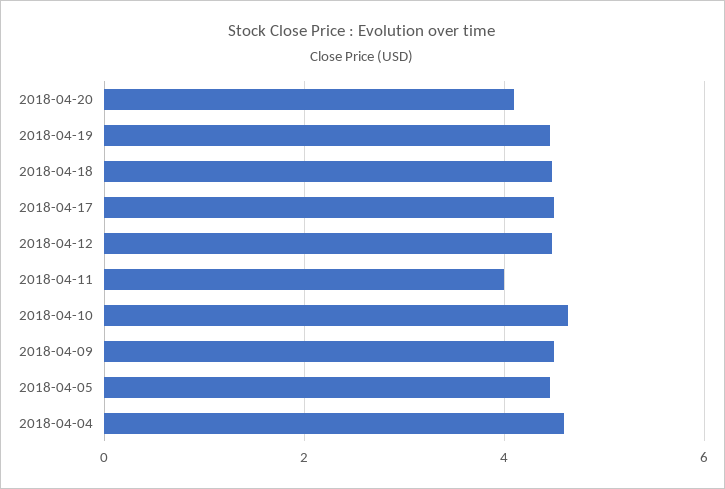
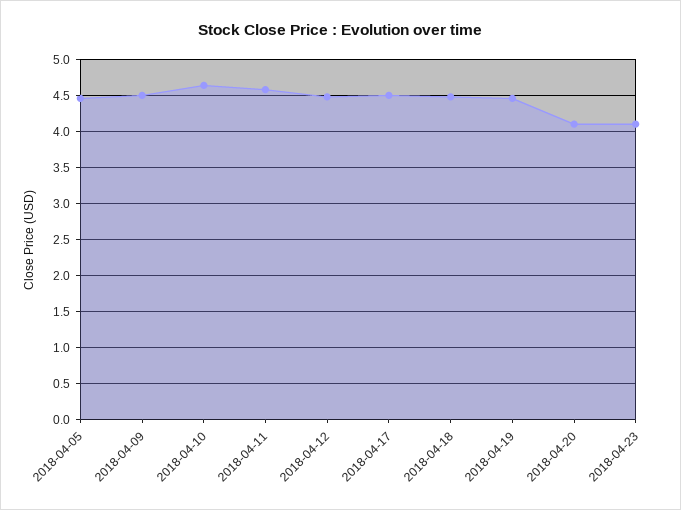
2018-04-11: 4 -> 4.6
2018-04-04: 4.6 -> none
2018-04-23: none -> 4.1

